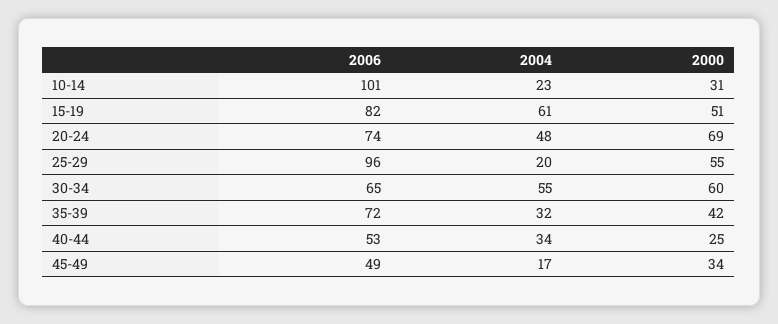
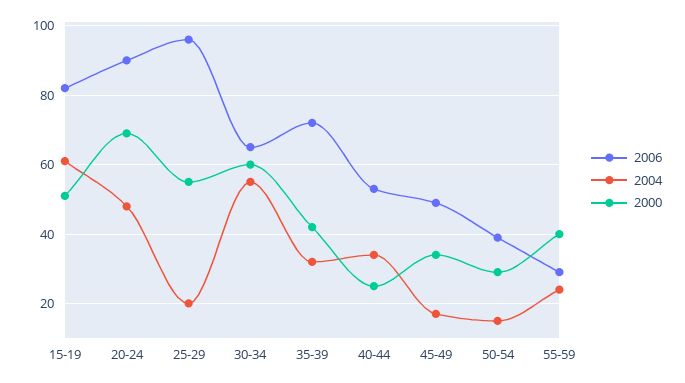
2006, 10-14: 101 -> none
2004, 10-14: 23 -> none
2000, 10-14: 31 -> none
2006, 20-24: 74 -> 90
2006, 50-54: none -> 40
2004, 50-54: none -> 15
2000, 50-54: none -> 30
2006, 55-59: none -> 30
2004, 55-59: none -> 25
2000, 55-59: none -> 40

